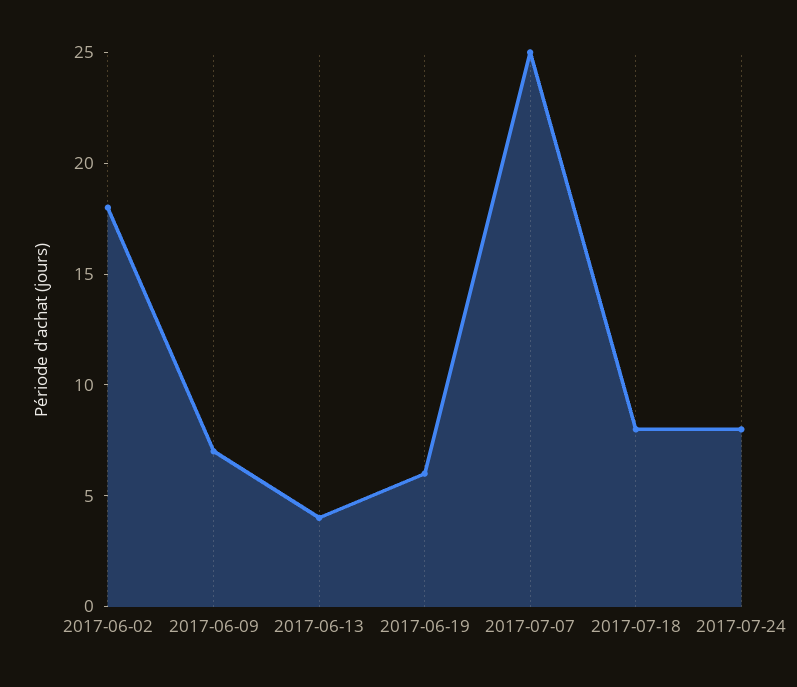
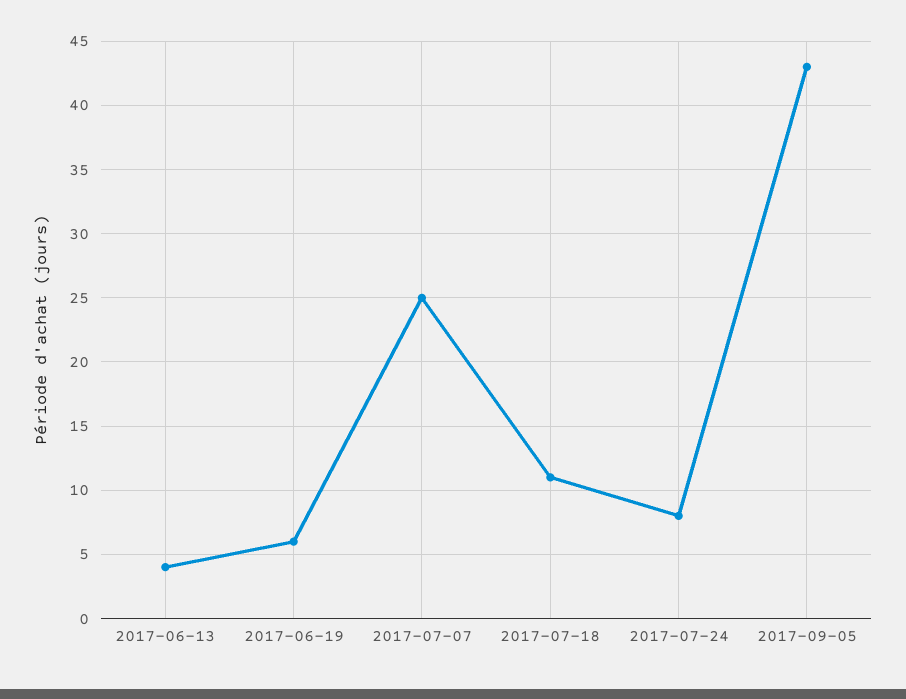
2017-06-02: 18 -> none
2017-06-09: 7 -> none
2017-07-18: 8 -> 11
2017-09-05: none -> 43

